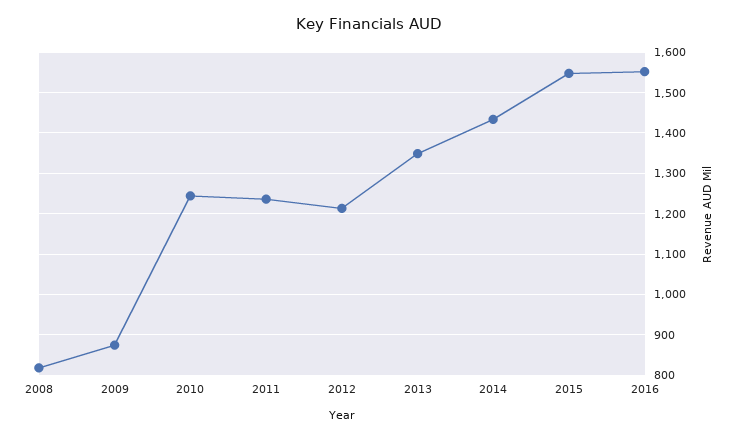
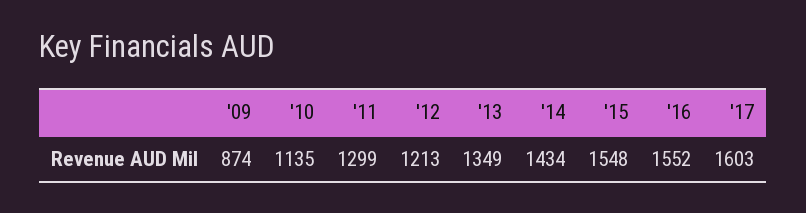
2008: 820 -> none
2010: 1240 -> 1135
2011: 1240 -> 1299
'17: none -> 1603

